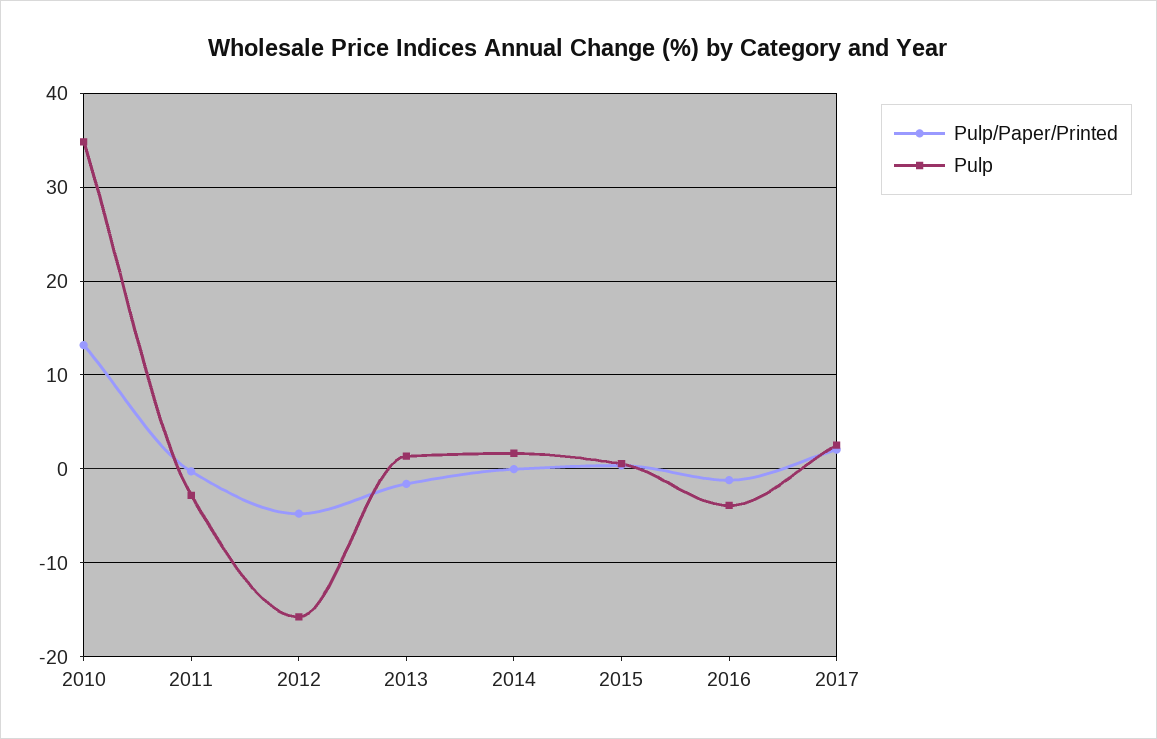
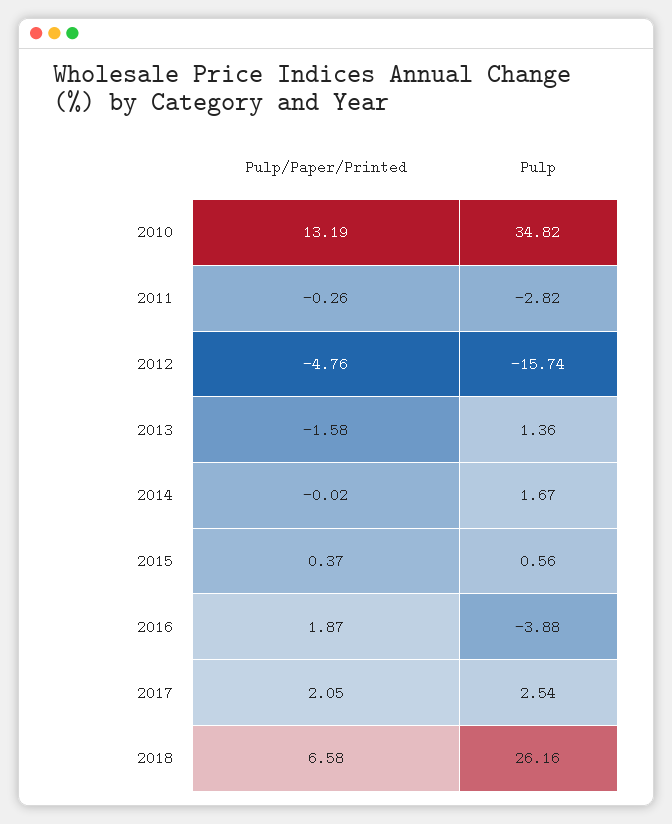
Pulp/Paper/Printed, 2016: -1 -> 1.87
Pulp/Paper/Printed, 2018: none -> 6.58
Pulp, 2018: none -> 26.16

